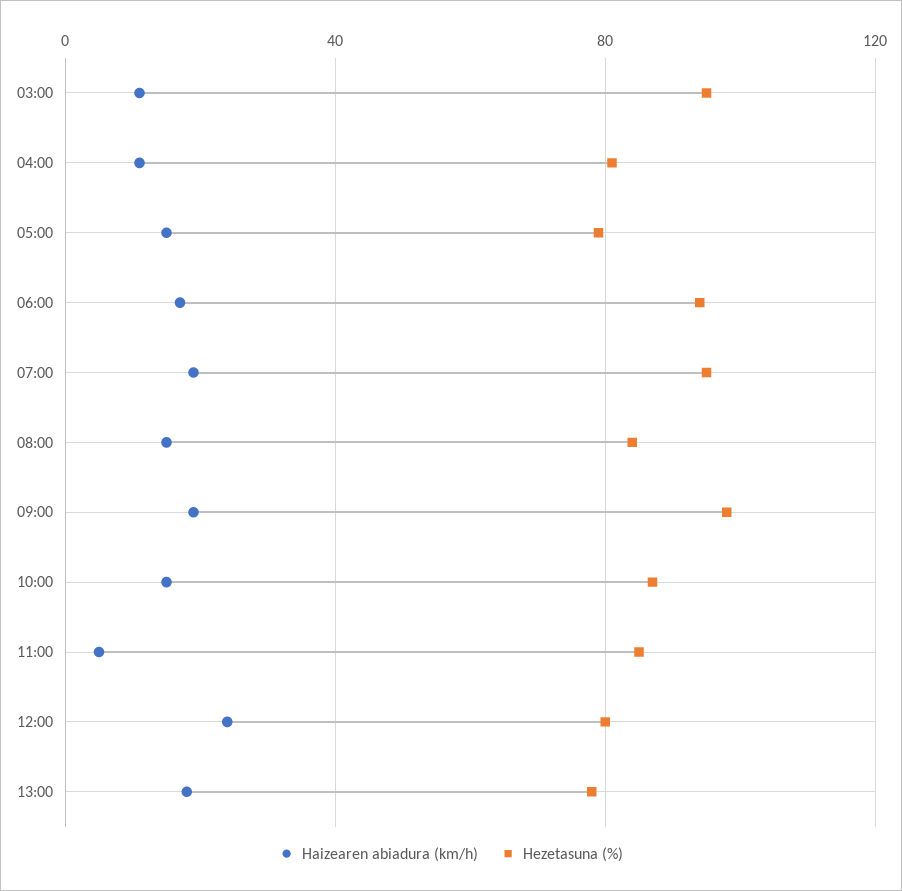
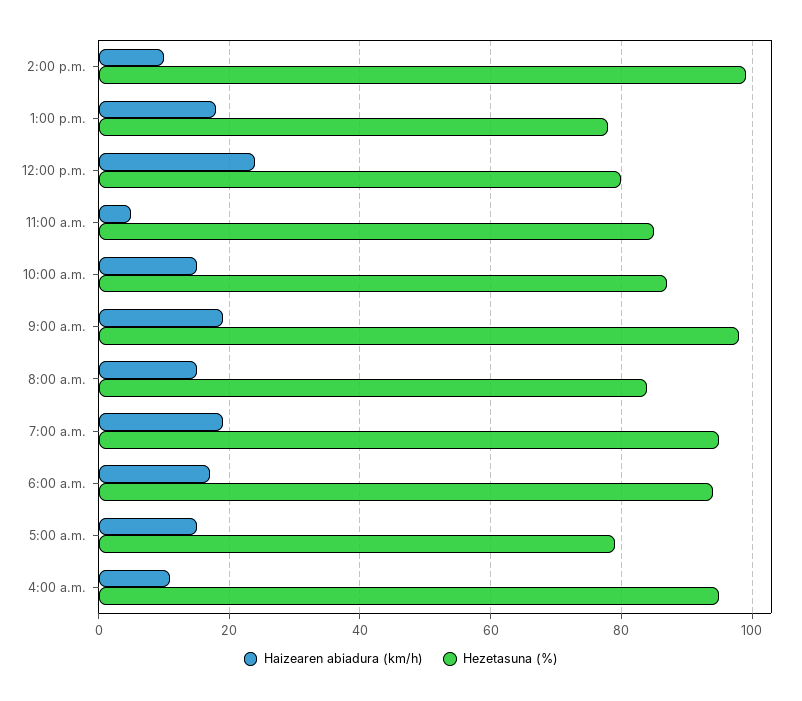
Haizearen abiadura (km/h), 03:00: 10 -> none
Hezetasuna (%), 03:00: 95 -> none
Hezetasuna (%), 04:00: 80 -> 95
Haizearen abiadura (km/h), 2:00 p.m.: none -> 10
Hezetasuna (%), 2:00 p.m.: none -> 100

